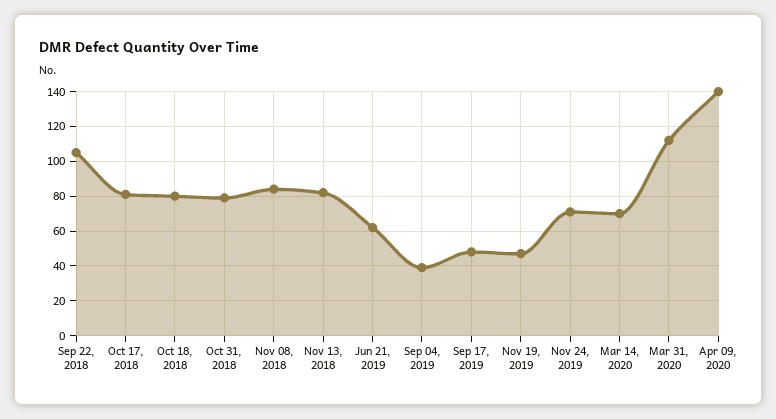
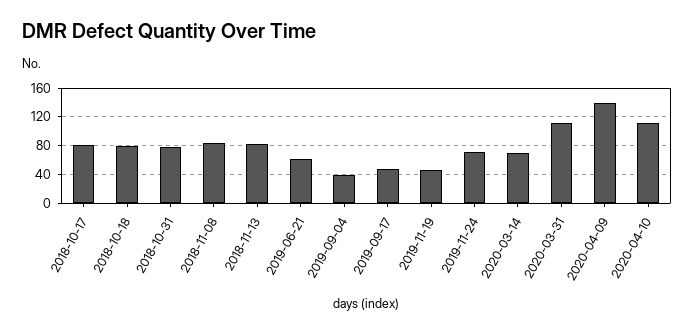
Sep 22, 2018: 105 -> none
2020-04-10: none -> 110

